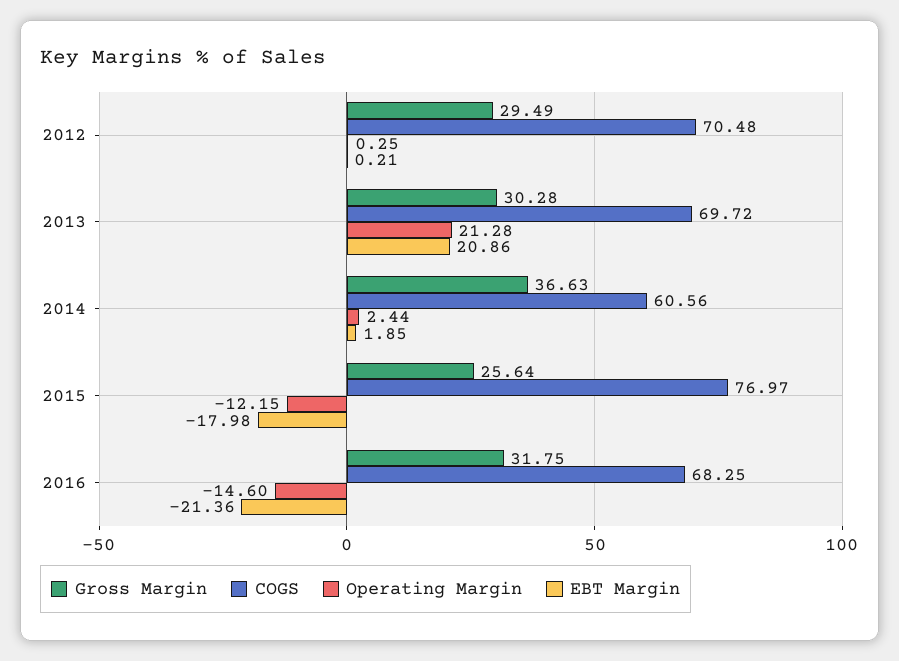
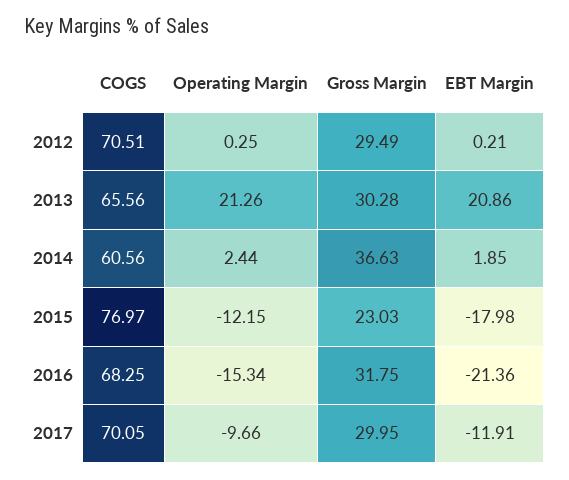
COGS, 2012: 70.48 -> 70.51
COGS, 2013: 69.72 -> 65.56
Operating Margin, 2013: 21.28 -> 21.26
Gross Margin, 2015: 25.64 -> 23.03
Operating Margin, 2016: -14.6 -> -15.34
COGS, 2017: none -> 70.05
Operating Margin, 2017: none -> -9.66
Gross Margin, 2017: none -> 29.95
EBT Margin, 2017: none -> -11.91

